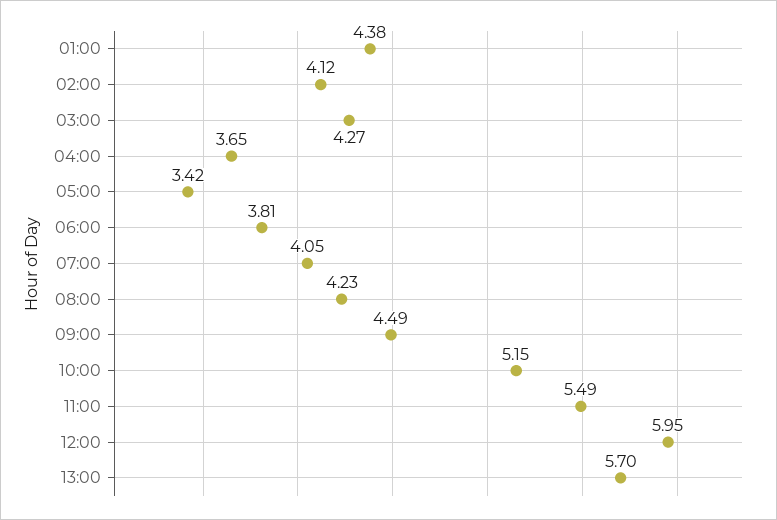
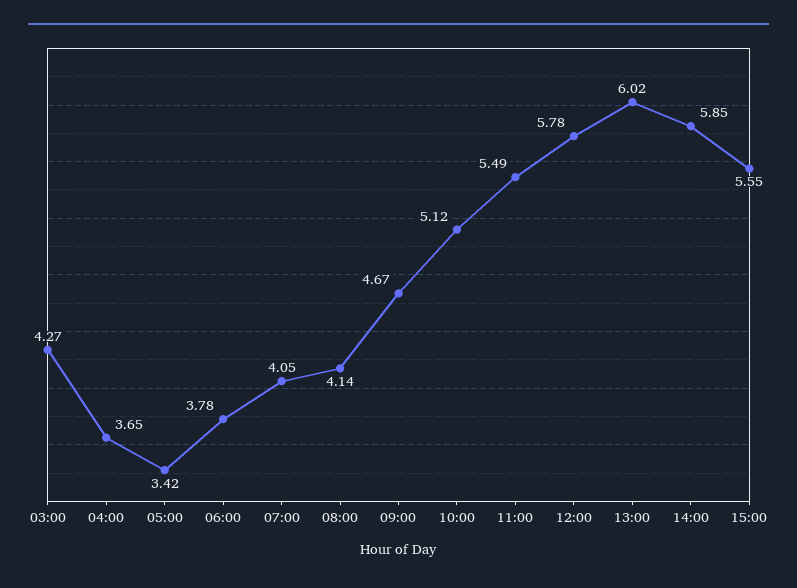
01:00: 4.38 -> none
02:00: 4.12 -> none
06:00: 3.81 -> 3.78
08:00: 4.23 -> 4.14
09:00: 4.49 -> 4.67
10:00: 5.15 -> 5.12
12:00: 5.95 -> 5.78
13:00: 5.7 -> 6.02
14:00: none -> 5.85
15:00: none -> 5.55

